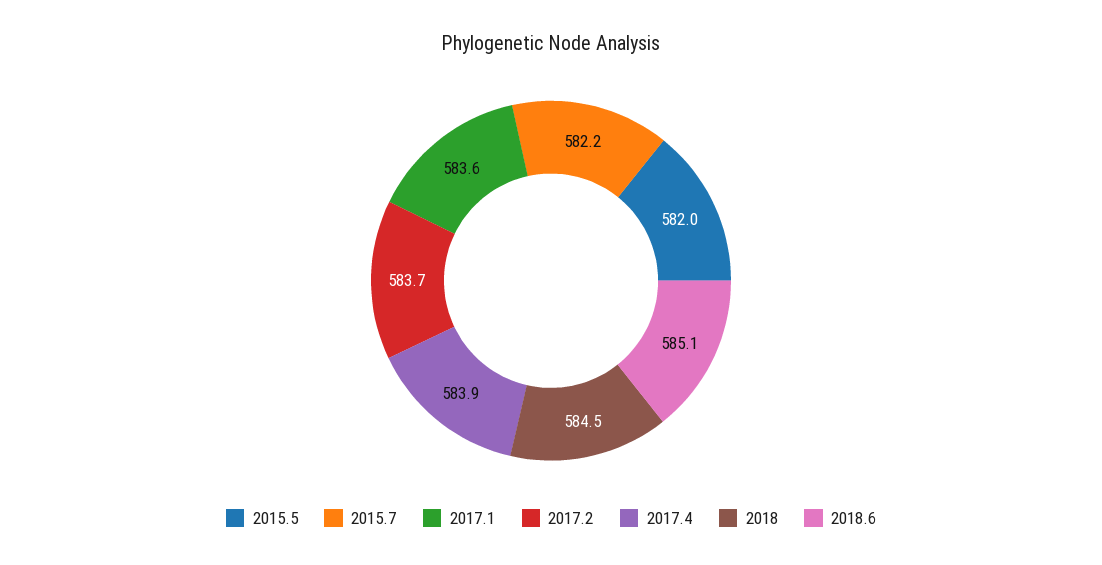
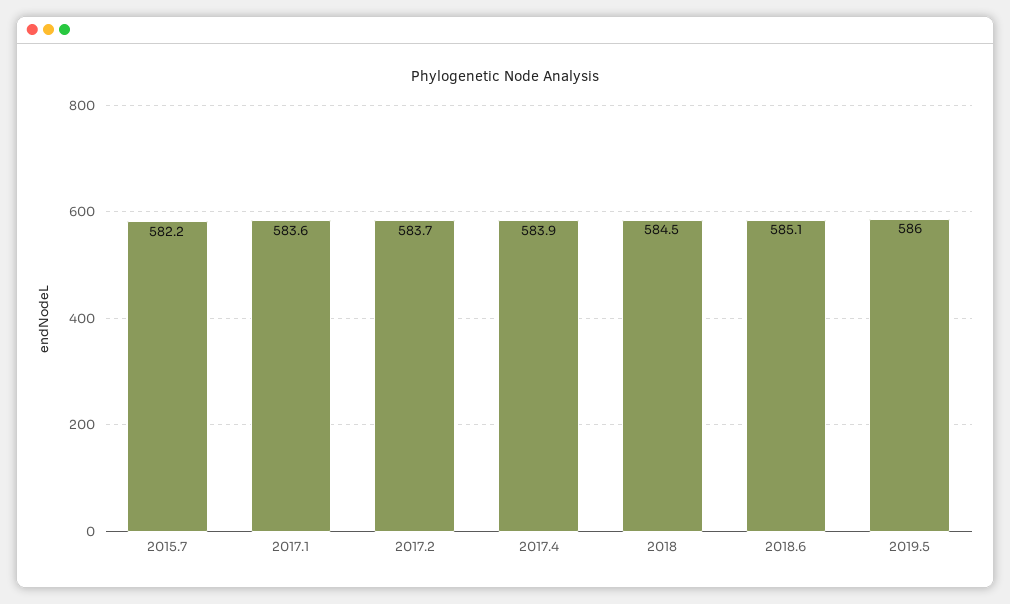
2015.5: 582 -> none
2019.5: none -> 586

